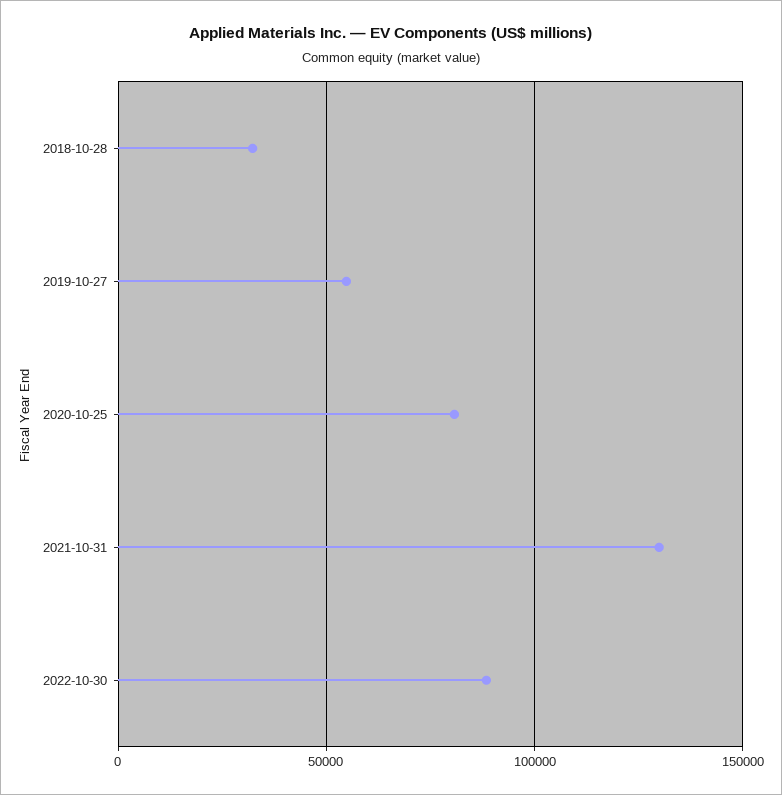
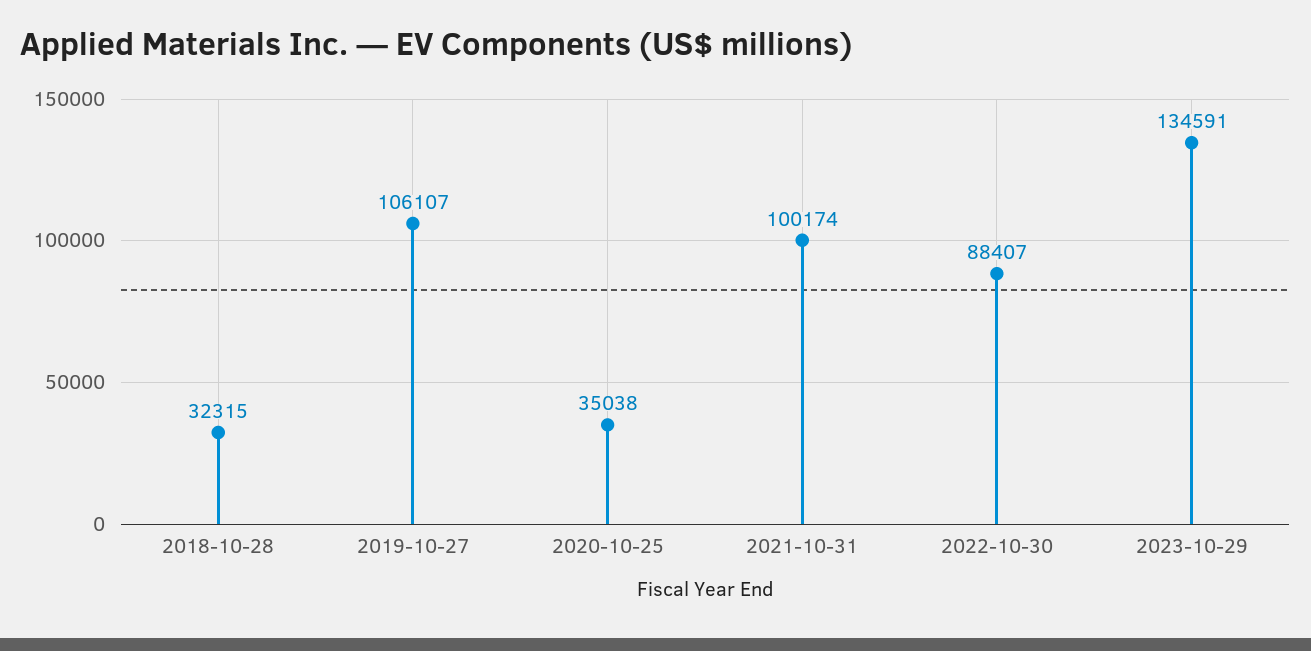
2019-10-27: 55000 -> 106107
2020-10-25: 80000 -> 35038
2021-10-31: 130000 -> 100174
2023-10-29: none -> 134591

